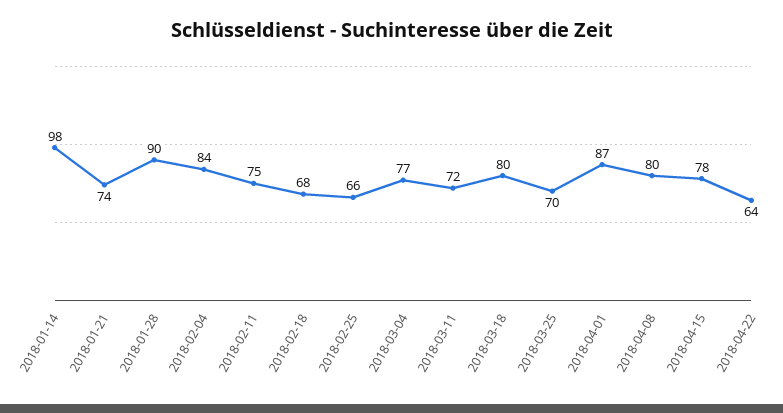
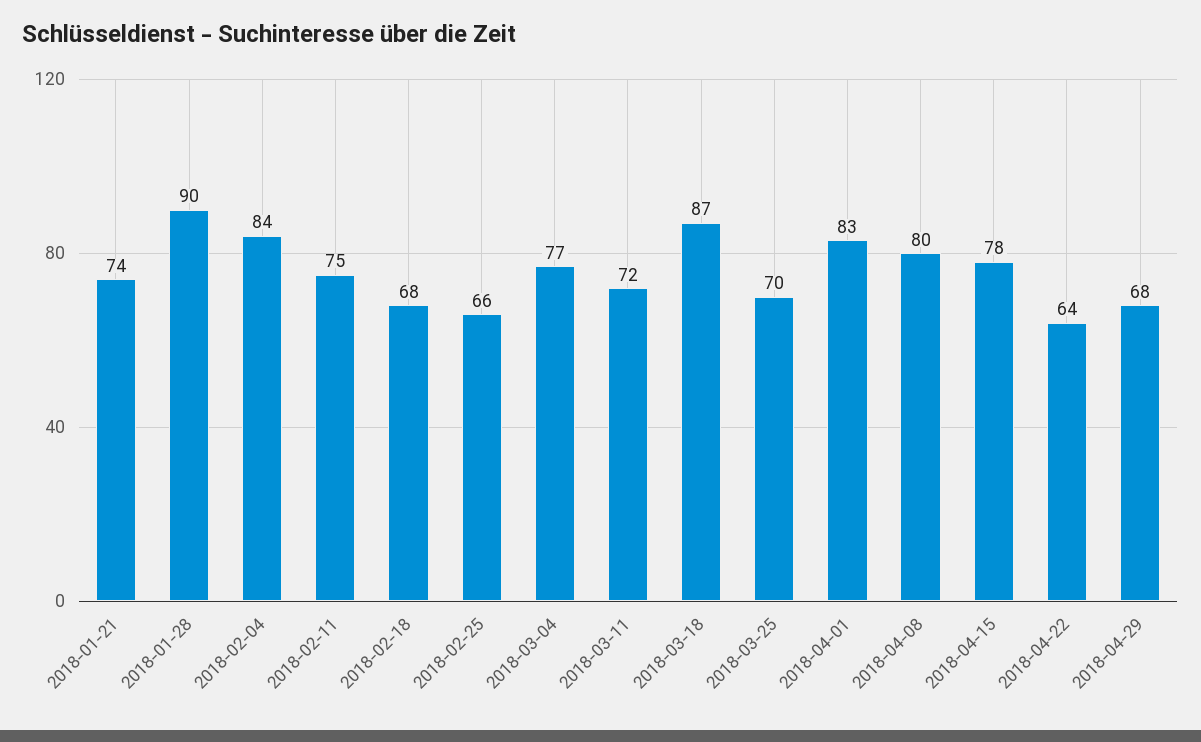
2018-01-14: 98 -> none
2018-03-18: 80 -> 87
2018-04-01: 87 -> 83
2018-04-29: none -> 68

